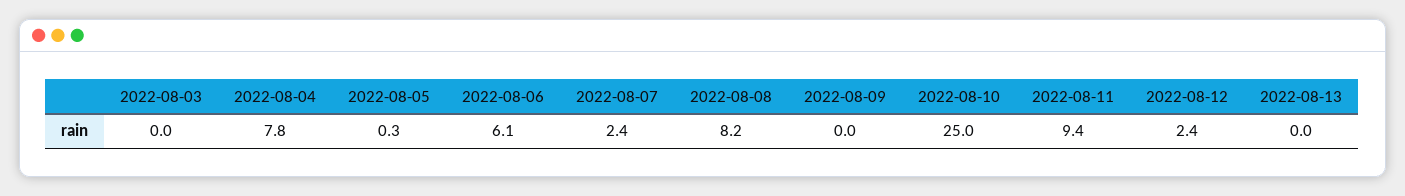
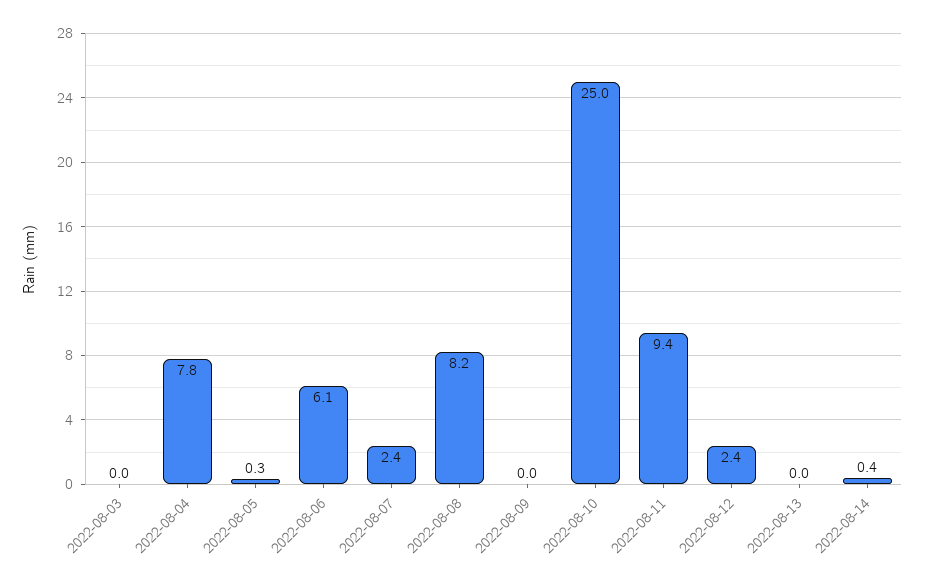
2022-08-14: none -> 0.4

